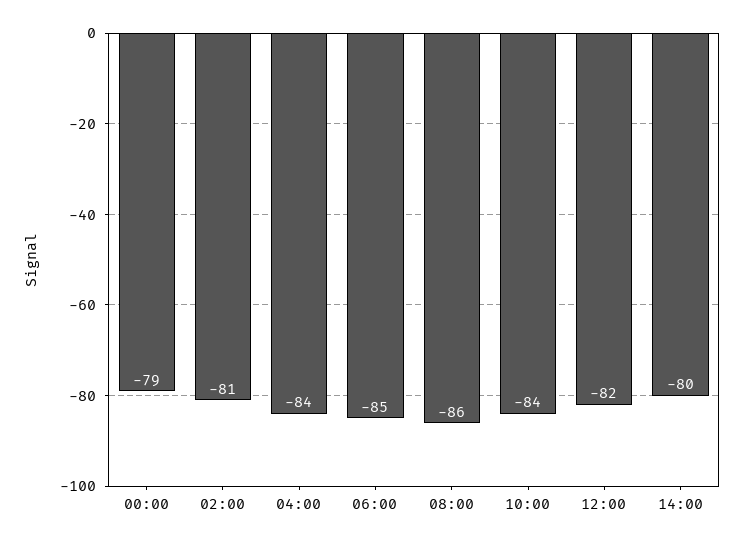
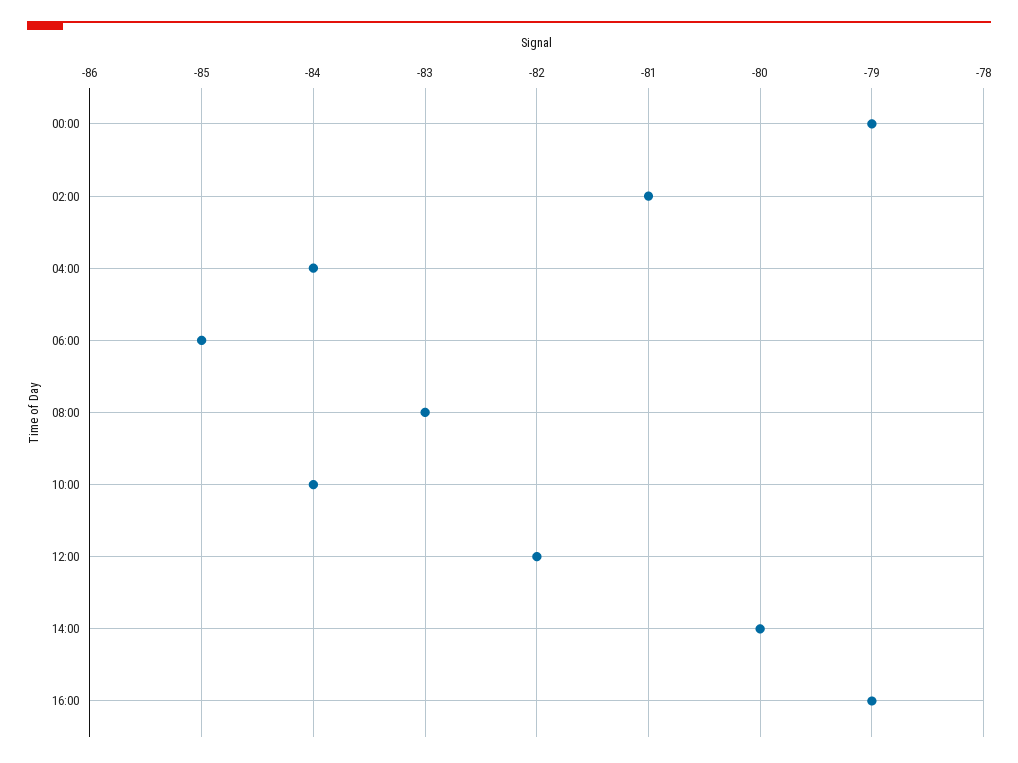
08:00: -86 -> -83
16:00: none -> -79

